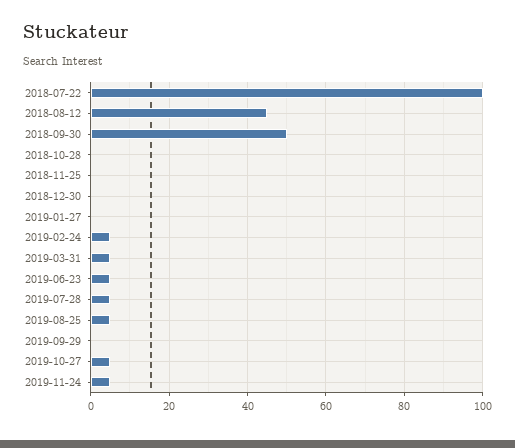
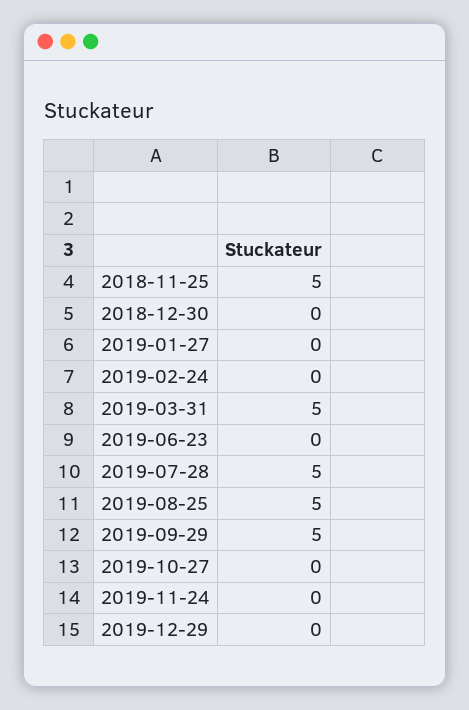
2018-07-22: 100 -> none
2018-08-12: 45 -> none
2018-09-30: 50 -> none
2018-10-28: 0 -> none
2018-11-25: 0 -> 5
2019-02-24: 5 -> 0
2019-06-23: 5 -> 0
2019-09-29: 0 -> 5
2019-10-27: 5 -> 0
2019-11-24: 5 -> 0
2019-12-29: none -> 0

